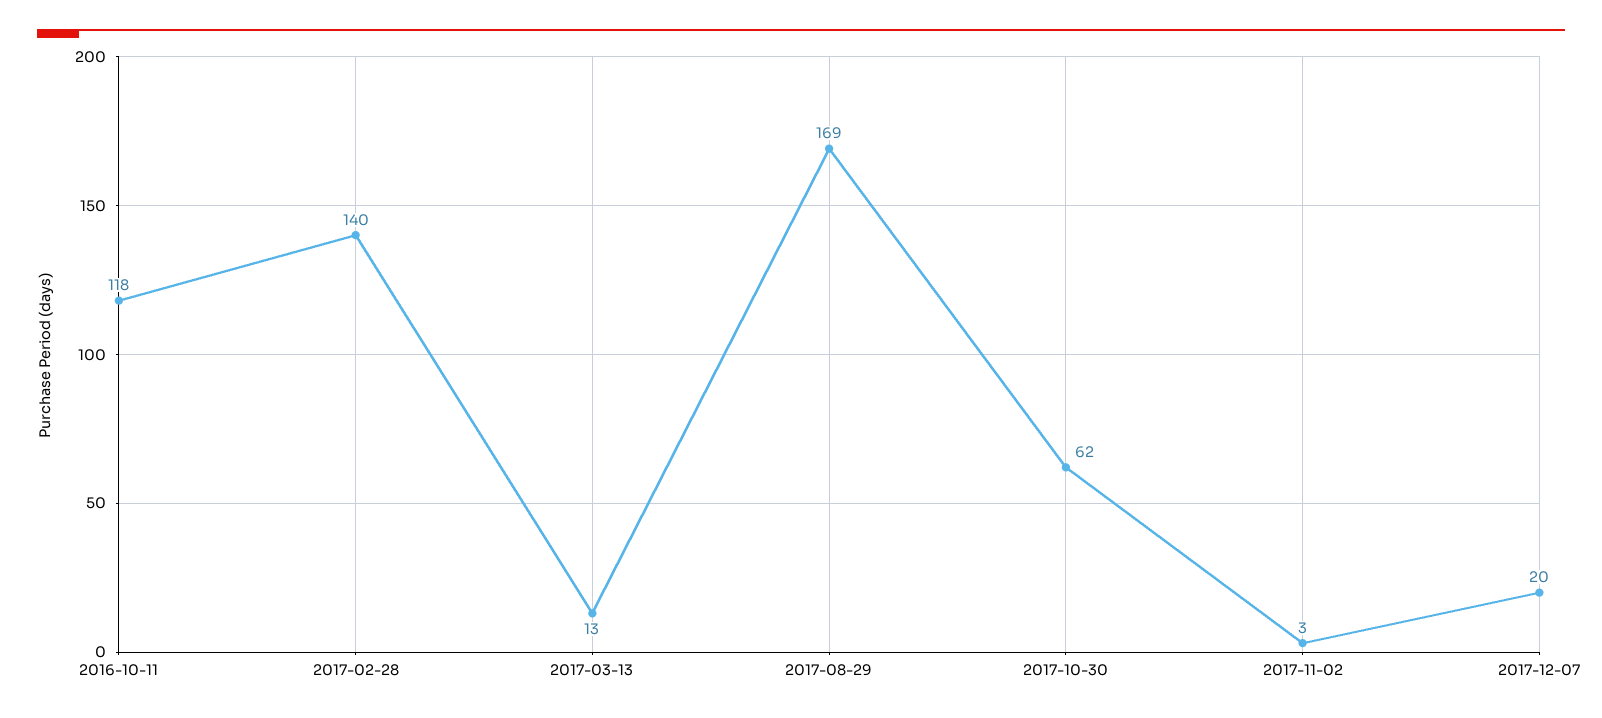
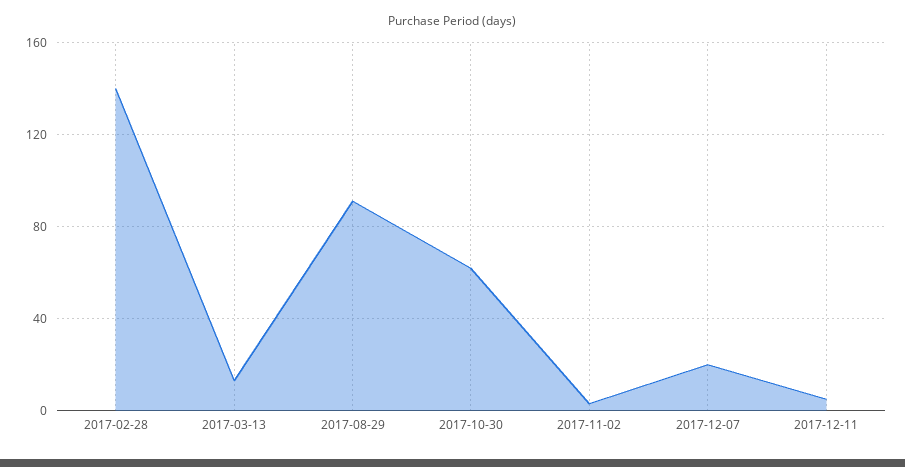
2016-10-11: 118 -> none
2017-08-29: 169 -> 90
2017-12-11: none -> 5

